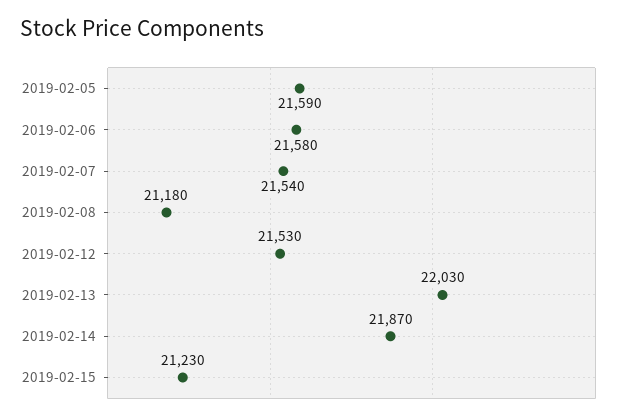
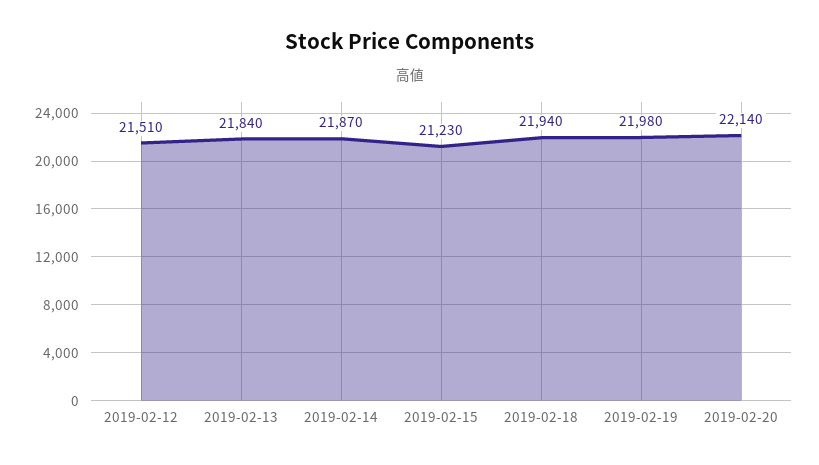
2019-02-05: 21590 -> none
2019-02-06: 21580 -> none
2019-02-07: 21540 -> none
2019-02-08: 21180 -> none
2019-02-12: 21530 -> 21510
2019-02-13: 22030 -> 21840
2019-02-18: none -> 21940
2019-02-19: none -> 21980
2019-02-20: none -> 22140

